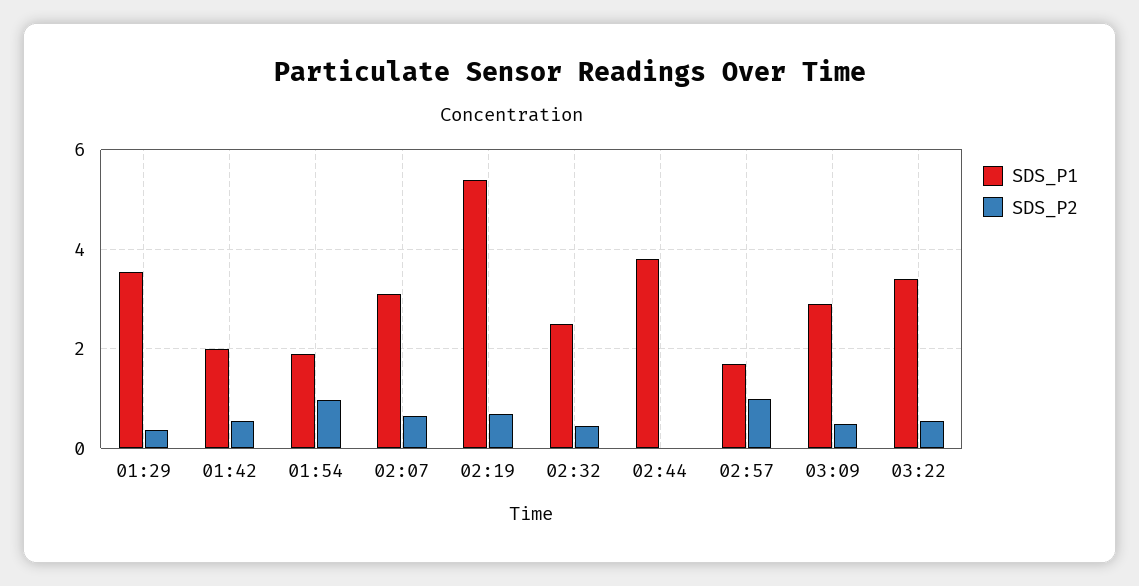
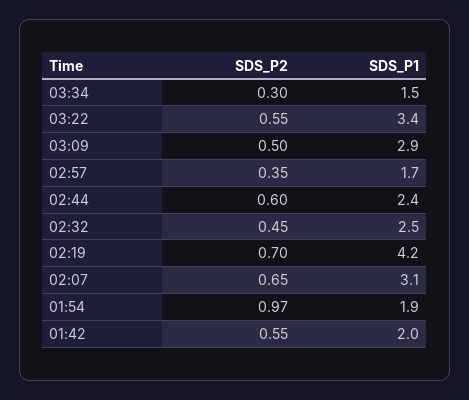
SDS_P1, 01:29: 3.6 -> none
SDS_P2, 01:29: 0.4 -> none
SDS_P1, 02:19: 5.4 -> 4.2
SDS_P1, 02:44: 3.8 -> 2.4
SDS_P2, 02:44: 0 -> 0.6
SDS_P2, 02:57: 1 -> 0.35
SDS_P2, 03:34: none -> 0.3
SDS_P1, 03:34: none -> 1.5

